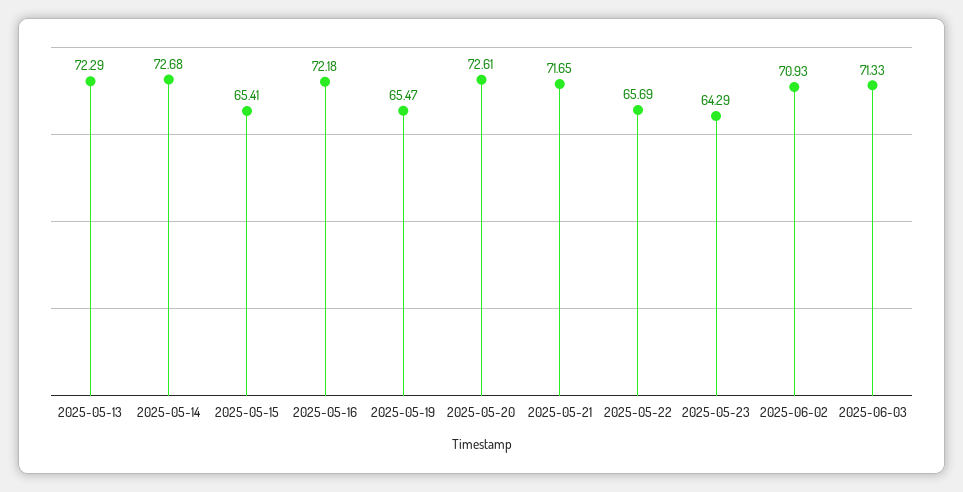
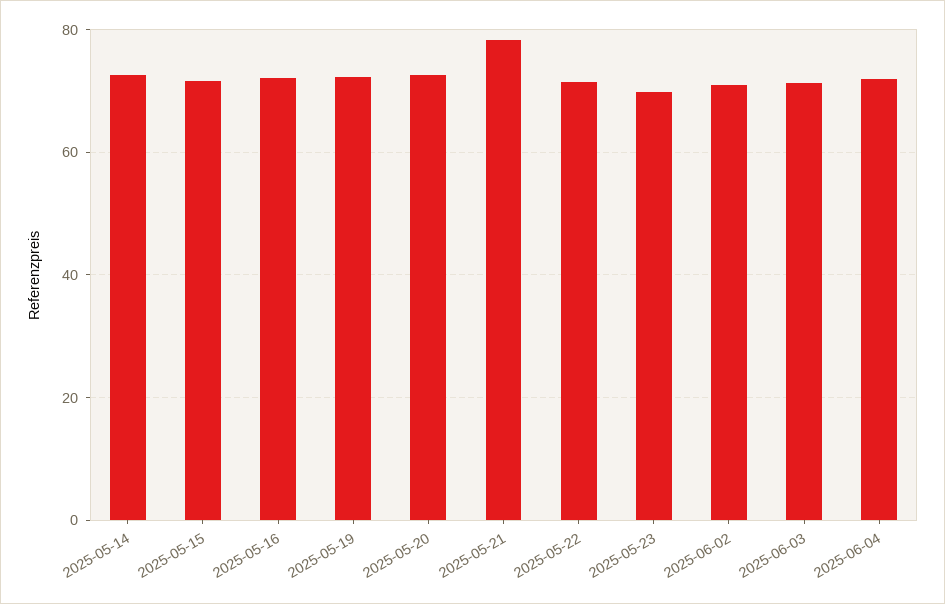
2025-05-13: 72.29 -> none
2025-05-15: 65.41 -> 72
2025-05-19: 65.47 -> 72
2025-05-21: 71.65 -> 78
2025-05-22: 65.69 -> 72
2025-05-23: 64.29 -> 70
2025-06-04: none -> 72

